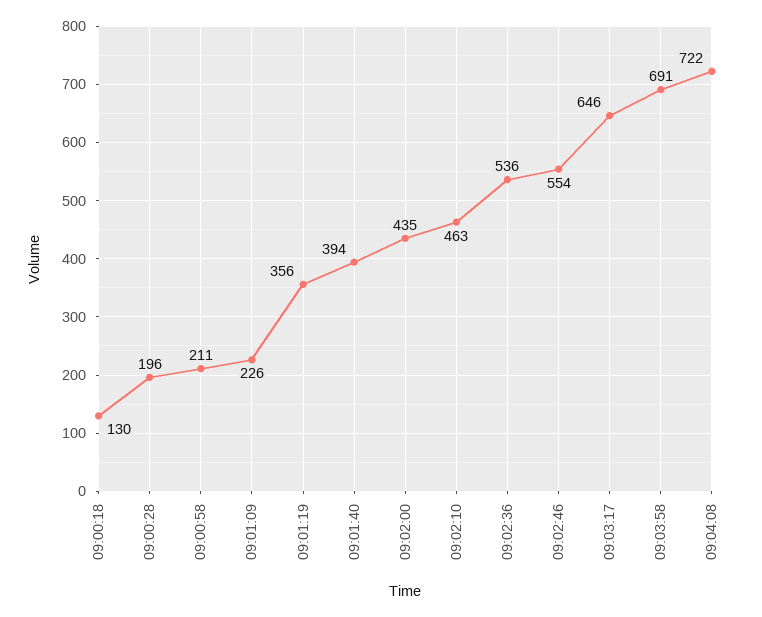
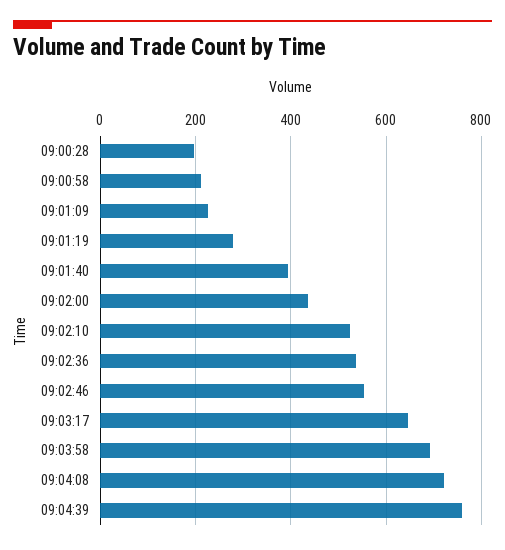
09:00:18: 130 -> none
09:01:19: 356 -> 280
09:02:10: 463 -> 520
09:04:39: none -> 760

